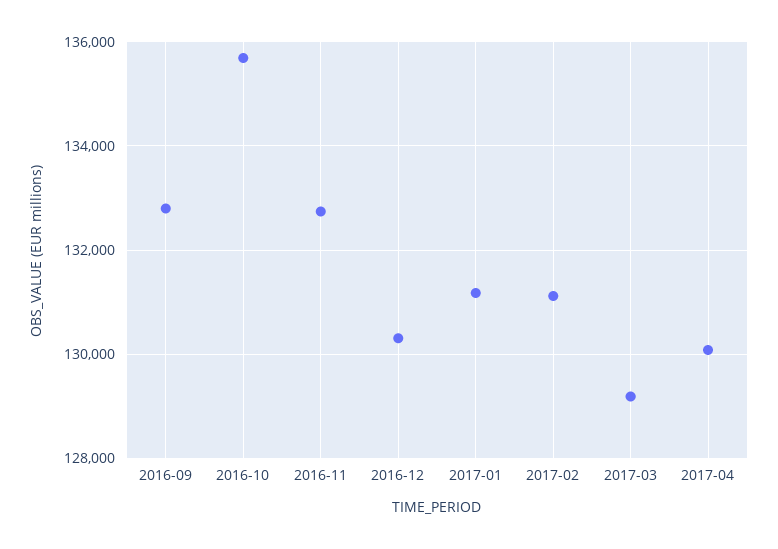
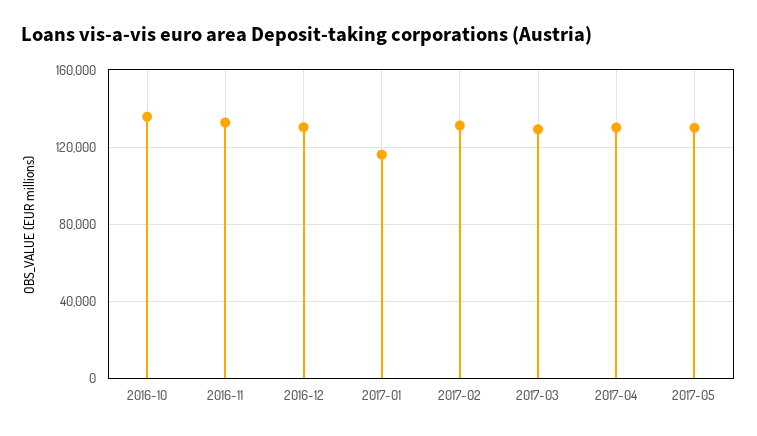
2016-09: 132800 -> none
2017-01: 131200 -> 115000
2017-05: none -> 130000

